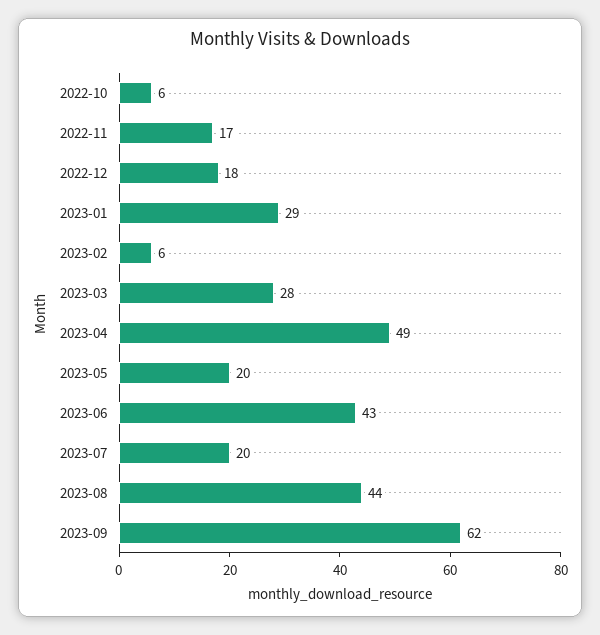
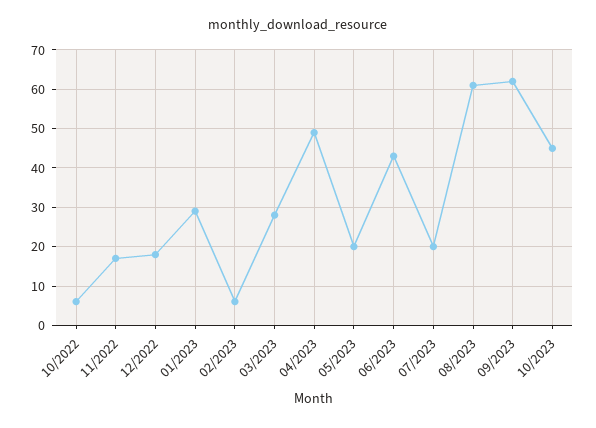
2023-08: 44 -> 60
10/2023: none -> 45

